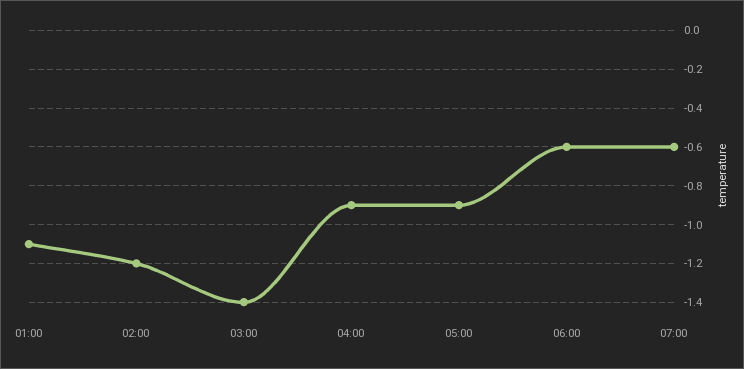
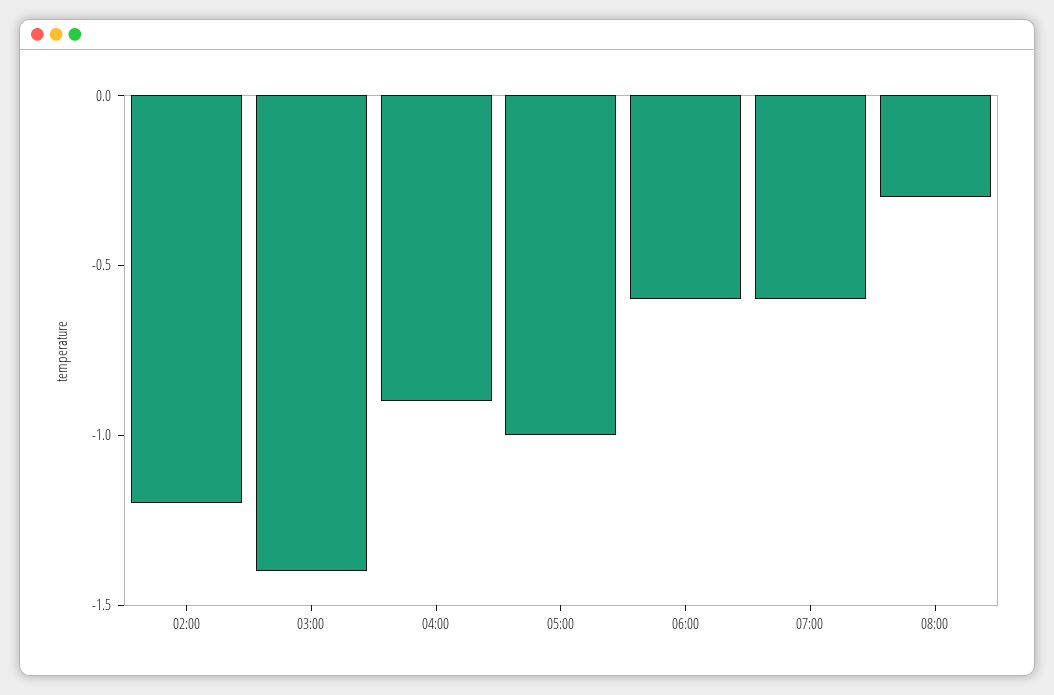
01:00: -1.1 -> none
05:00: -0.9 -> -1
08:00: none -> -0.3

